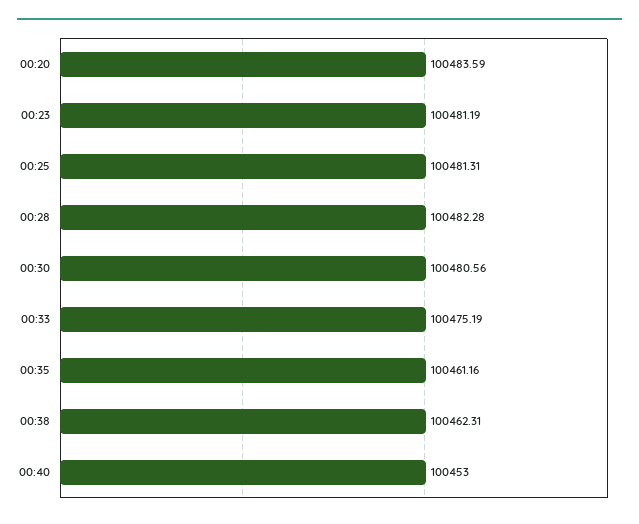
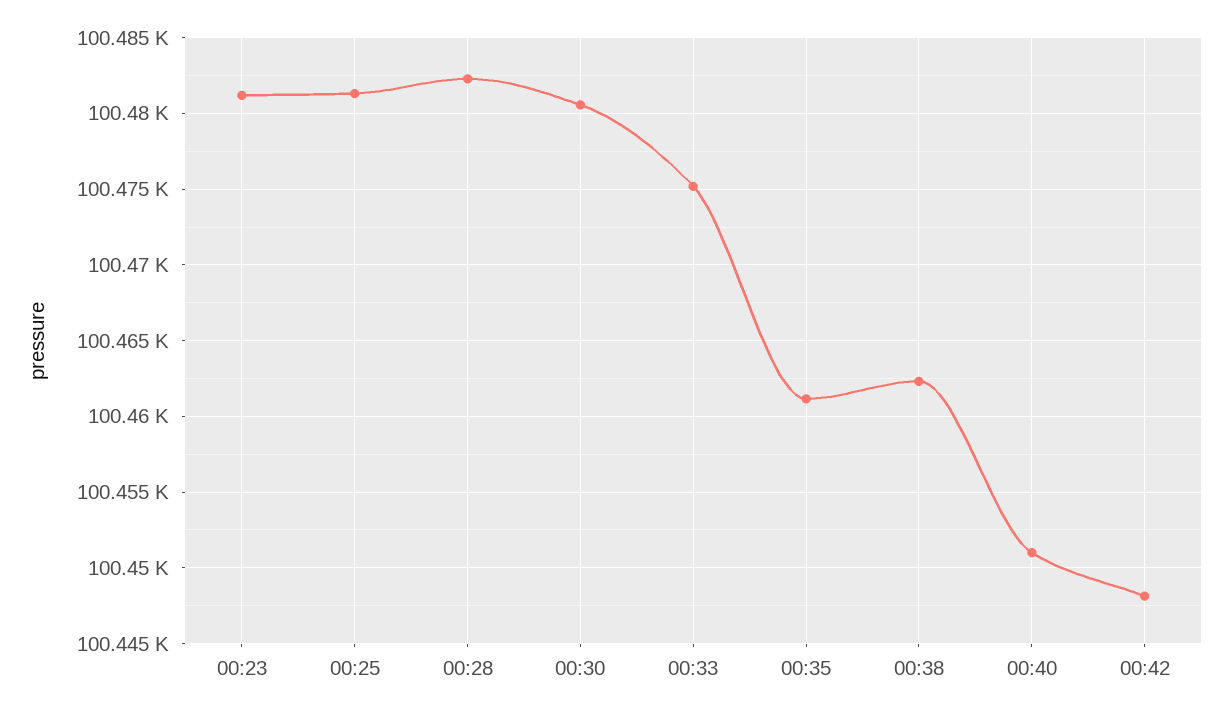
00:20: 100483.59 -> none
00:40: 100453 -> 100451
00:42: none -> 100448

